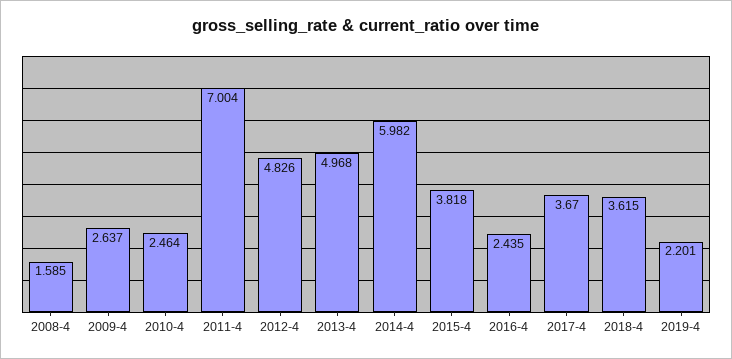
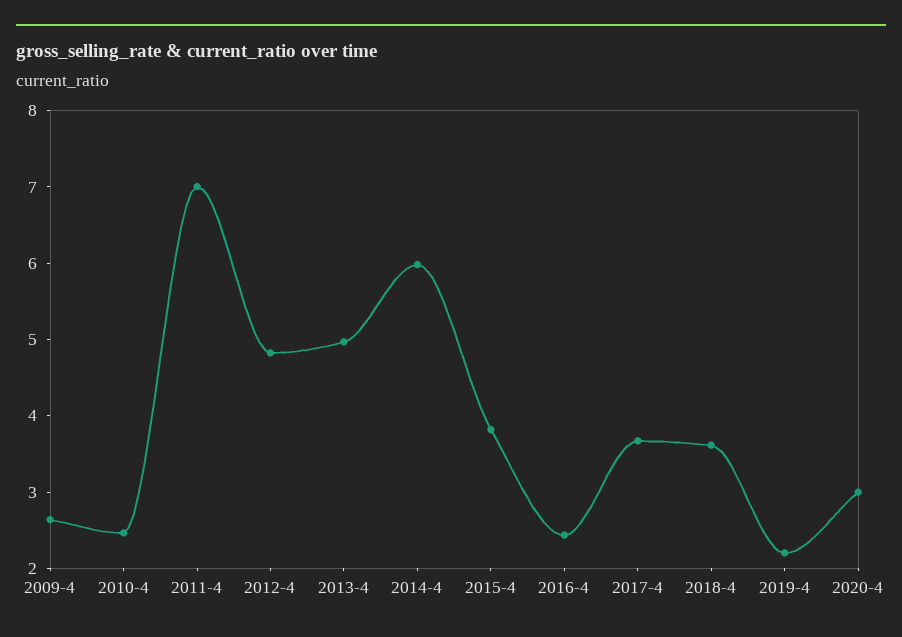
2008-4: 1.585 -> none
2020-4: none -> 3

